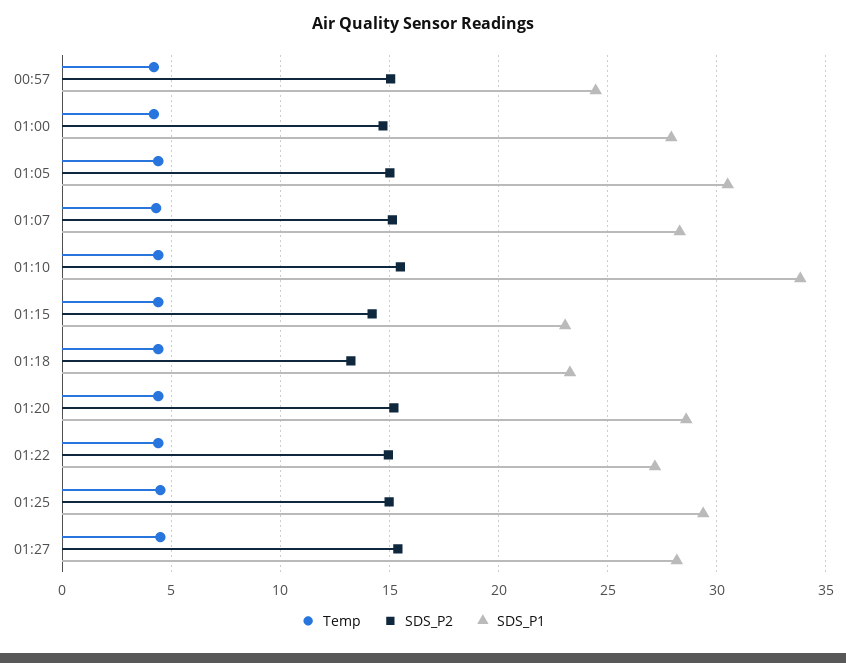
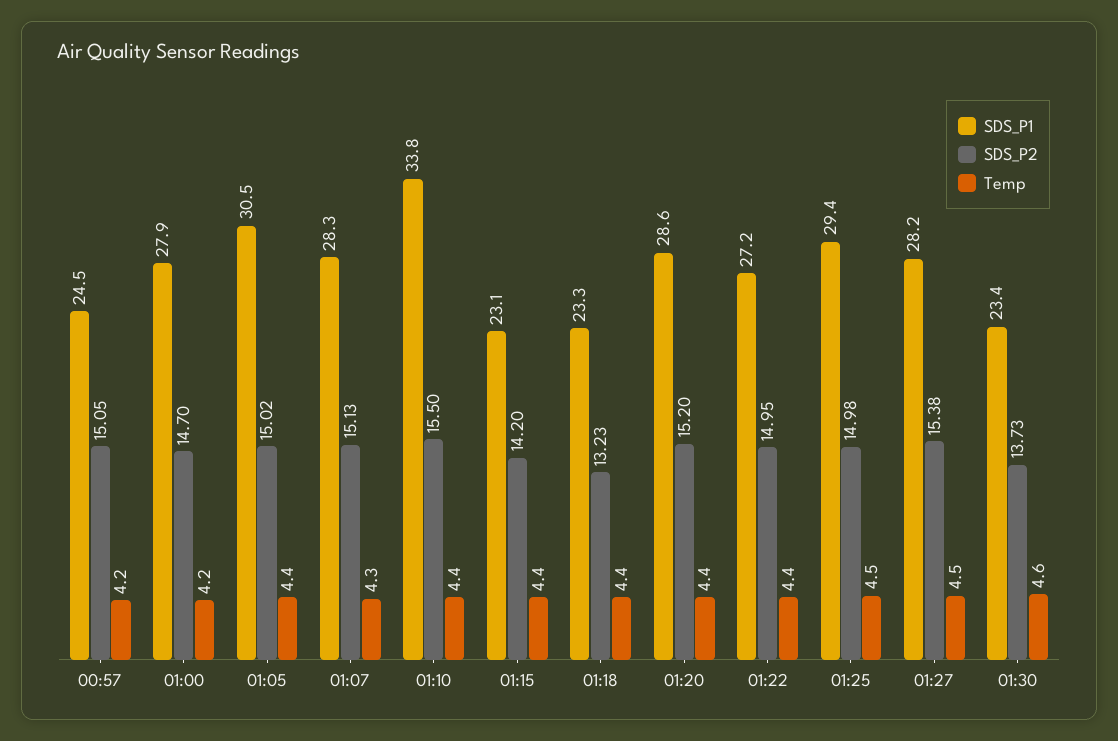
SDS_P1, 01:30: none -> 23.4
SDS_P2, 01:30: none -> 13.73
Temp, 01:30: none -> 4.6

